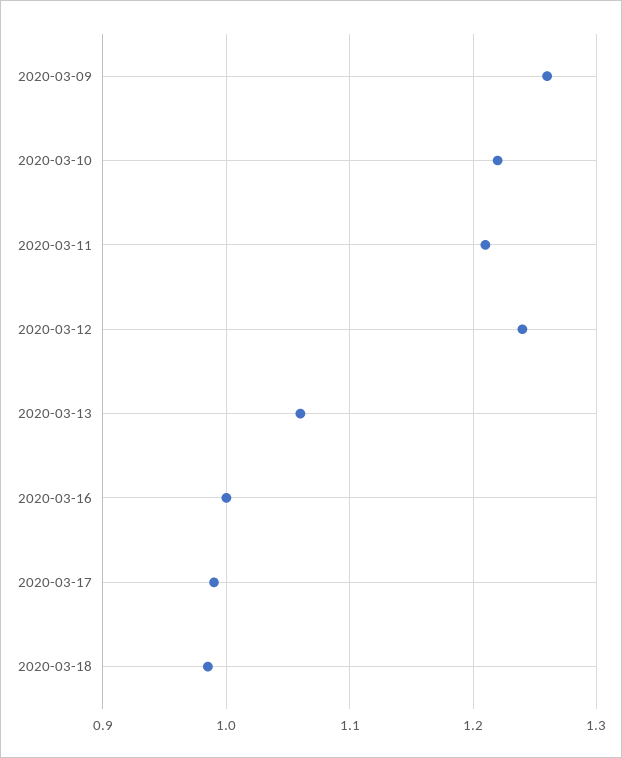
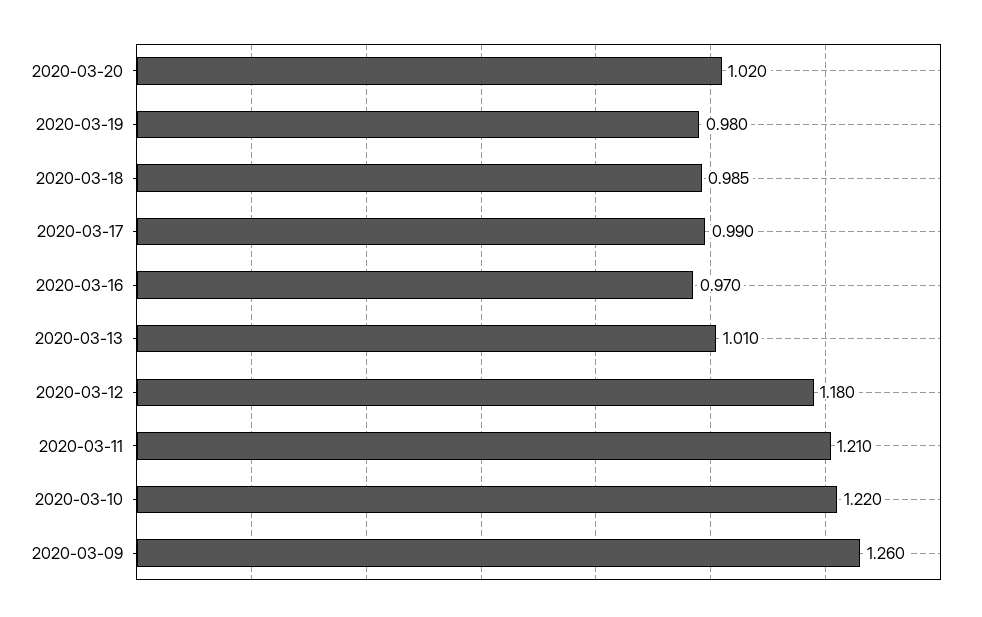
2020-03-12: 1.24 -> 1.18
2020-03-13: 1.06 -> 1.01
2020-03-16: 1 -> 0.97
2020-03-20: none -> 1.02
2020-03-19: none -> 0.98

